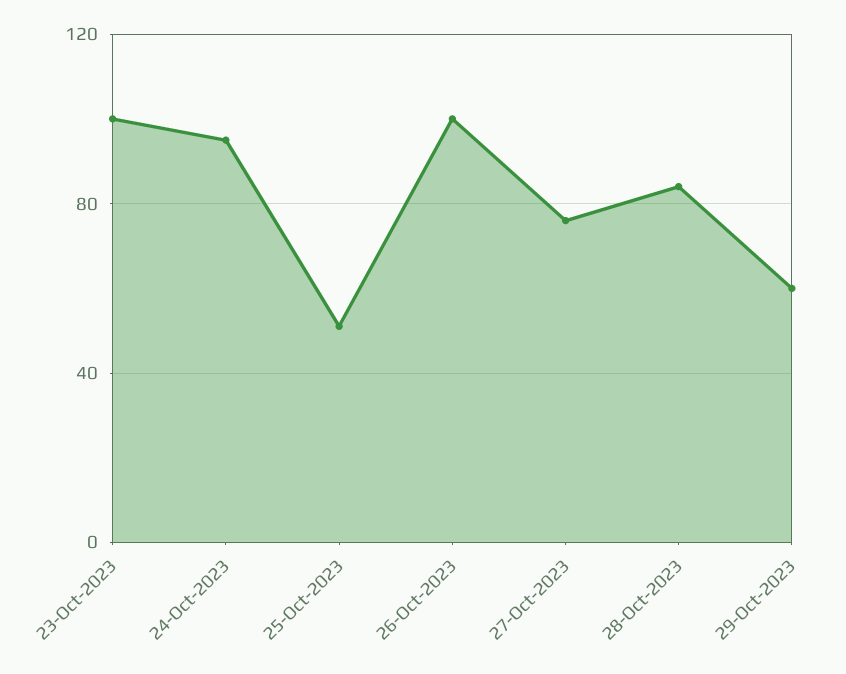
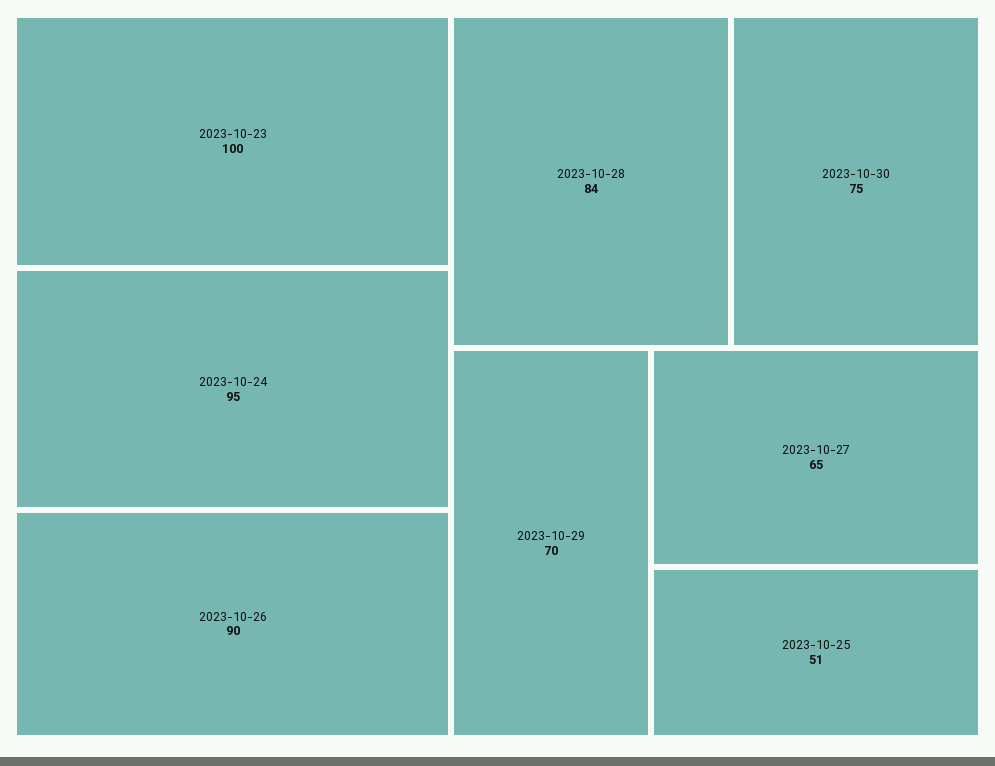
26-Oct-2023: 100 -> 90
27-Oct-2023: 75 -> 65
29-Oct-2023: 60 -> 70
2023-10-30: none -> 75

